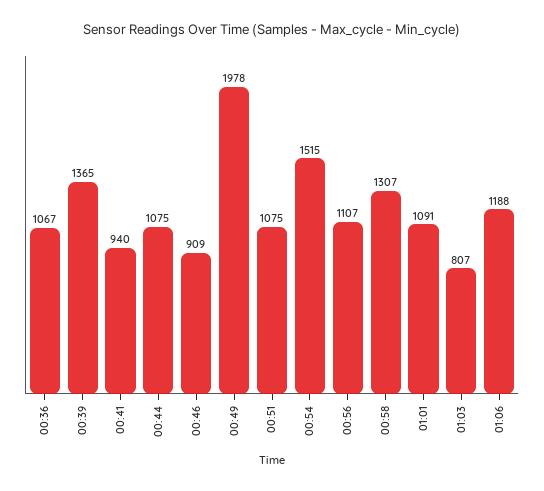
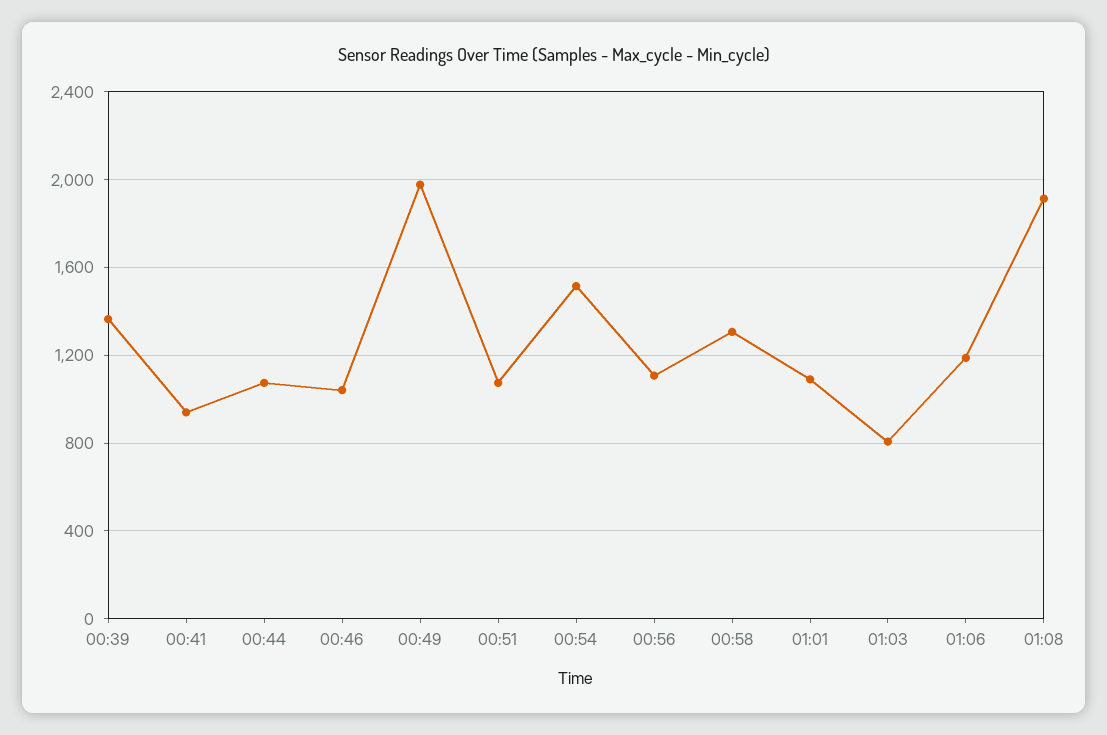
00:36: 1067 -> none
00:46: 909 -> 1050
01:08: none -> 1900

